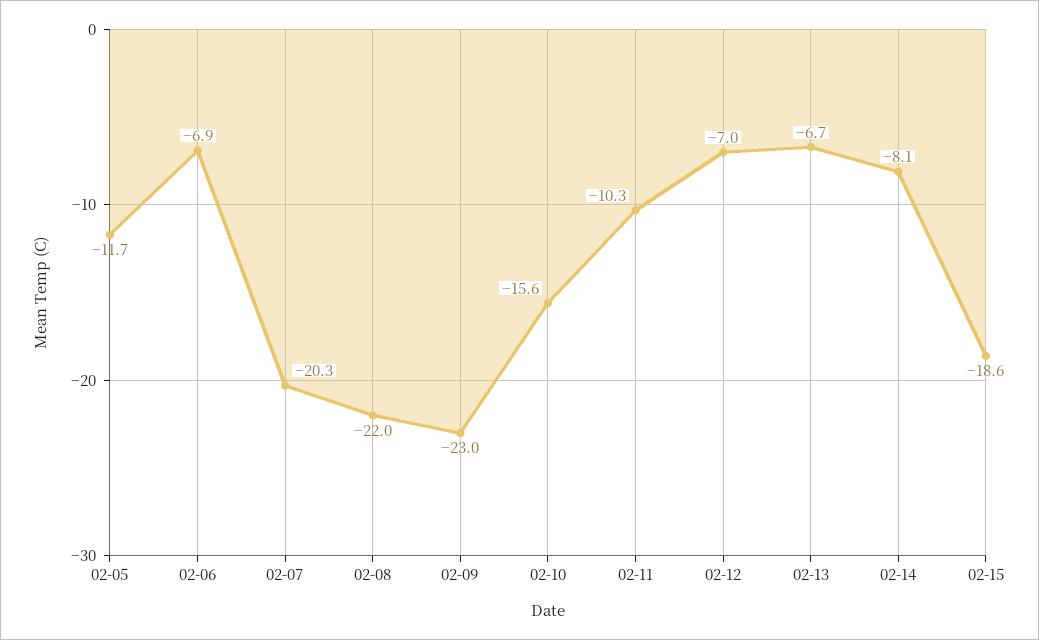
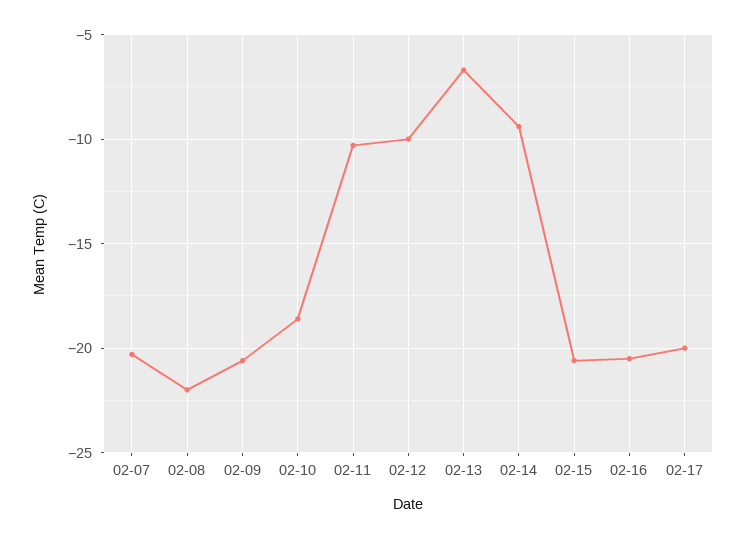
02-05: -11.7 -> none
02-06: -6.9 -> none
02-09: -23 -> -20.5
02-10: -15.6 -> -18.5
02-12: -7 -> -10
02-14: -8.1 -> -9.5
02-15: -18.6 -> -20.5
02-16: none -> -20.5
02-17: none -> -20

